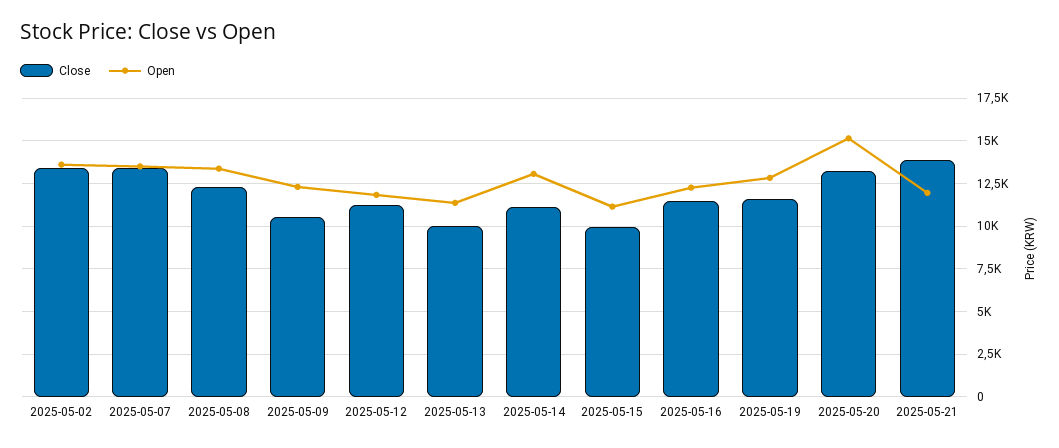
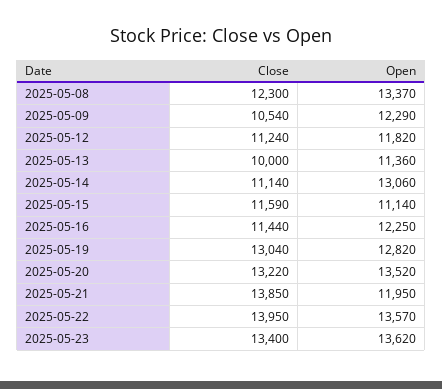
Close, 2025-05-02: 13500 -> none
Open, 2025-05-02: 13500 -> none
Close, 2025-05-07: 13500 -> none
Open, 2025-05-07: 13500 -> none
Close, 2025-05-15: 10000 -> 11590
Close, 2025-05-19: 11500 -> 13040
Open, 2025-05-20: 15000 -> 13520
Close, 2025-05-22: none -> 13950
Open, 2025-05-22: none -> 13570
Close, 2025-05-23: none -> 13400
Open, 2025-05-23: none -> 13620

